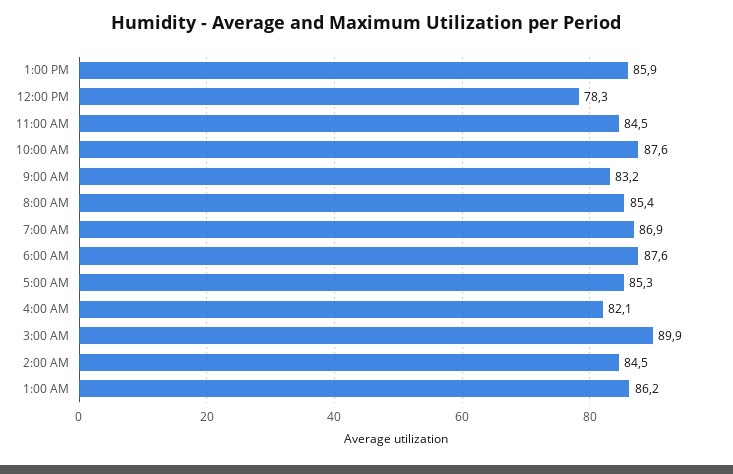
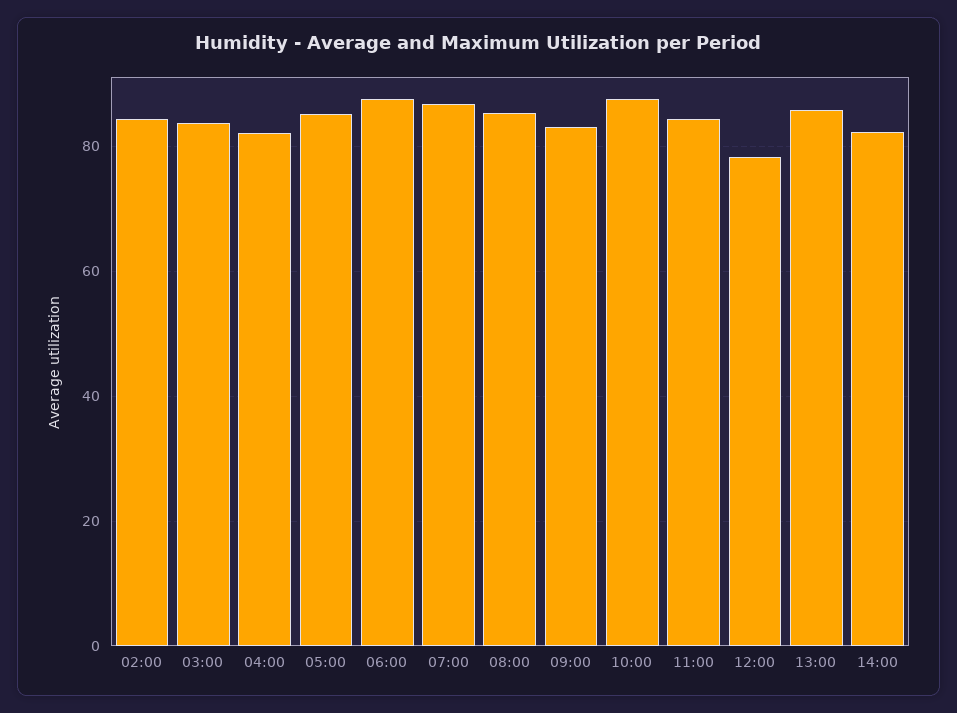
3:00 AM: 89.9 -> 84
1:00 AM: 86.2 -> none
14:00: none -> 82

